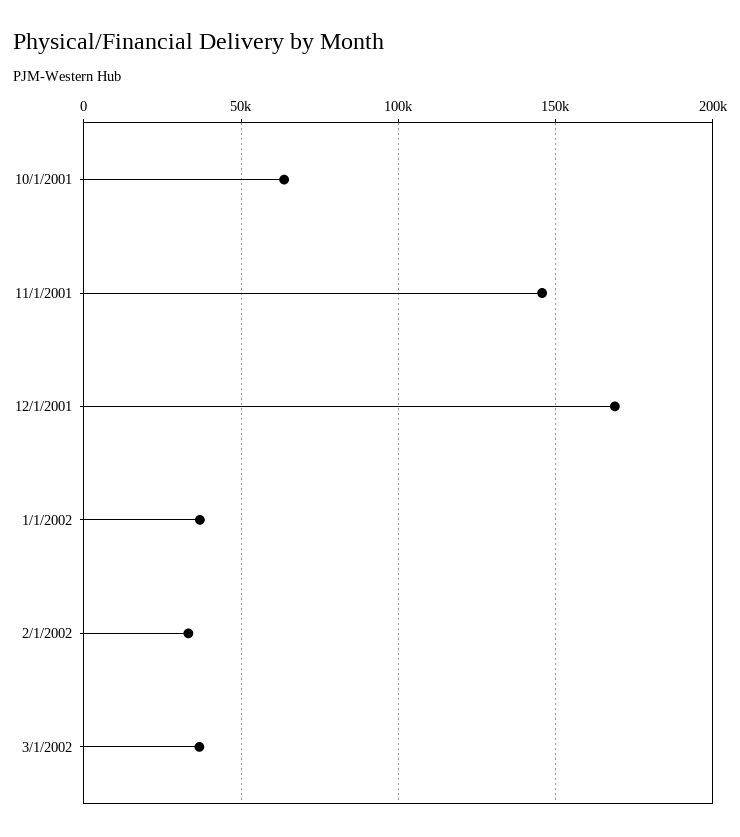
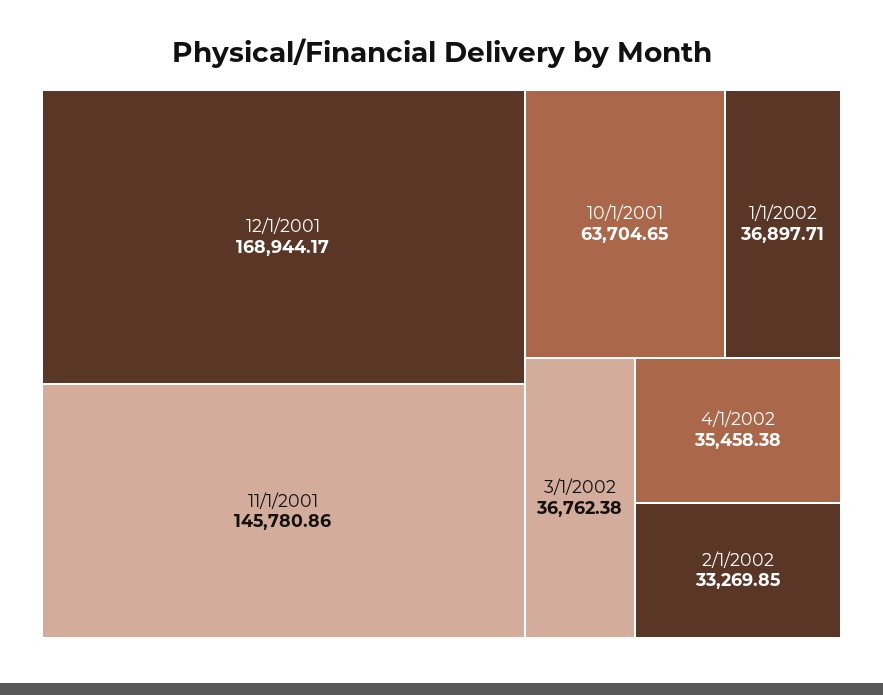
4/1/2002: none -> 35458.38

